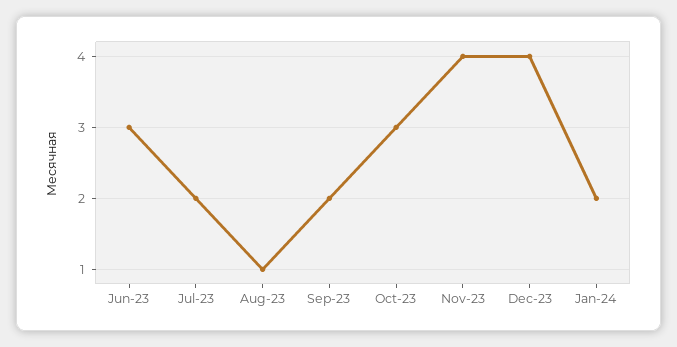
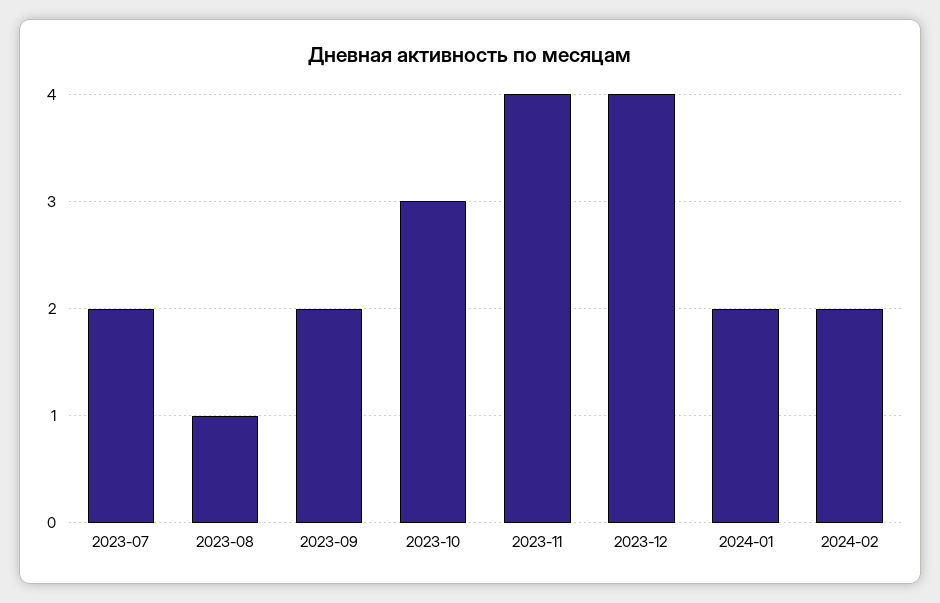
Jun-23: 3 -> none
2024-02: none -> 2

